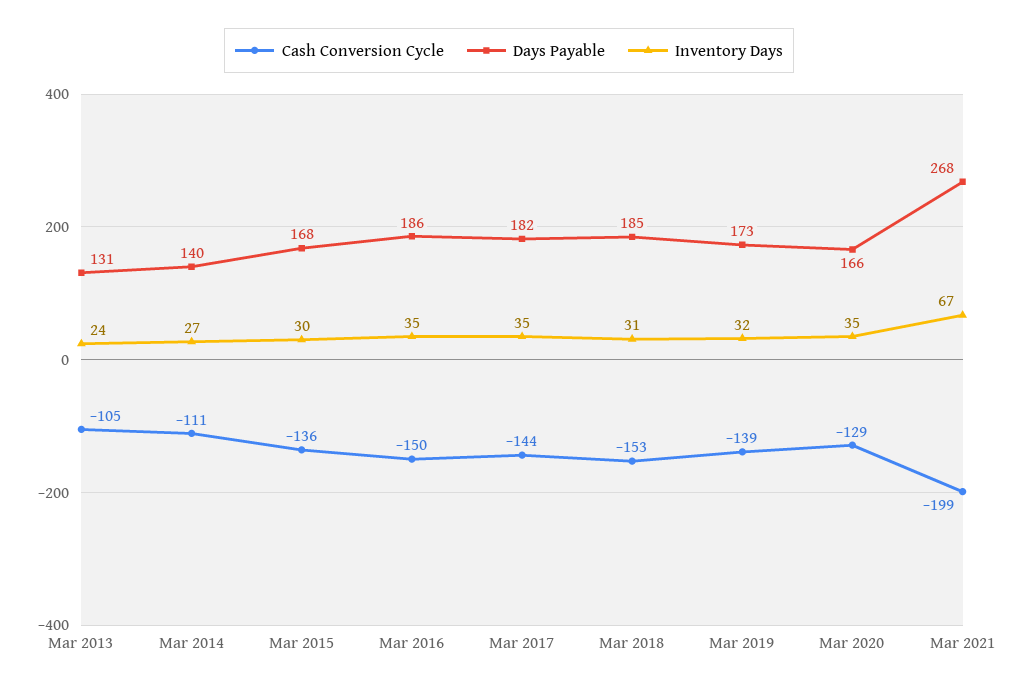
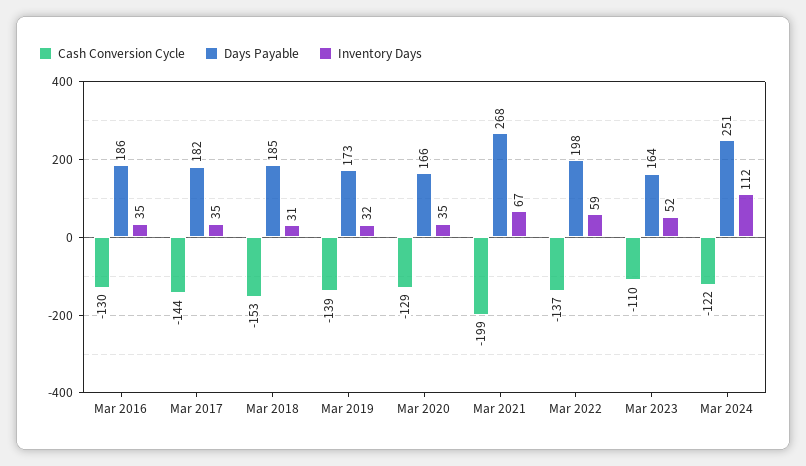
Cash Conversion Cycle, Mar 2013: -105 -> none
Days Payable, Mar 2013: 131 -> none
Inventory Days, Mar 2013: 24 -> none
Cash Conversion Cycle, Mar 2014: -111 -> none
Days Payable, Mar 2014: 140 -> none
Inventory Days, Mar 2014: 27 -> none
Cash Conversion Cycle, Mar 2015: -136 -> none
Days Payable, Mar 2015: 168 -> none
Inventory Days, Mar 2015: 30 -> none
Cash Conversion Cycle, Mar 2016: -150 -> -130
Cash Conversion Cycle, Mar 2022: none -> -137
Days Payable, Mar 2022: none -> 198
Inventory Days, Mar 2022: none -> 59
Cash Conversion Cycle, Mar 2023: none -> -110
Days Payable, Mar 2023: none -> 164
Inventory Days, Mar 2023: none -> 52
Cash Conversion Cycle, Mar 2024: none -> -122
Days Payable, Mar 2024: none -> 251
Inventory Days, Mar 2024: none -> 112

